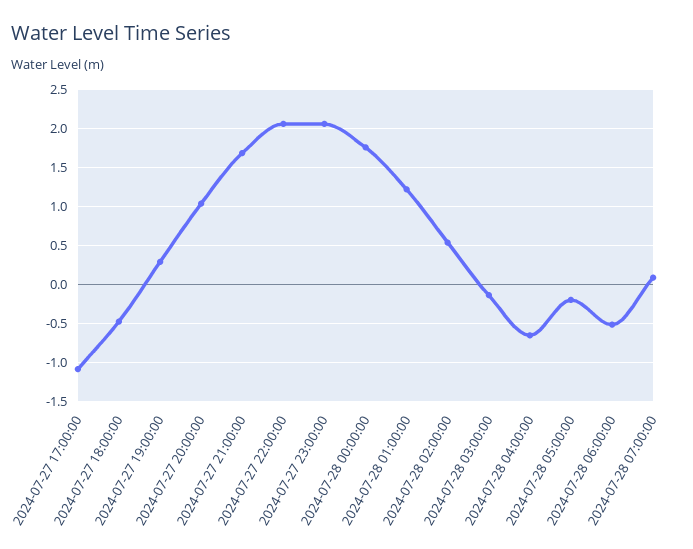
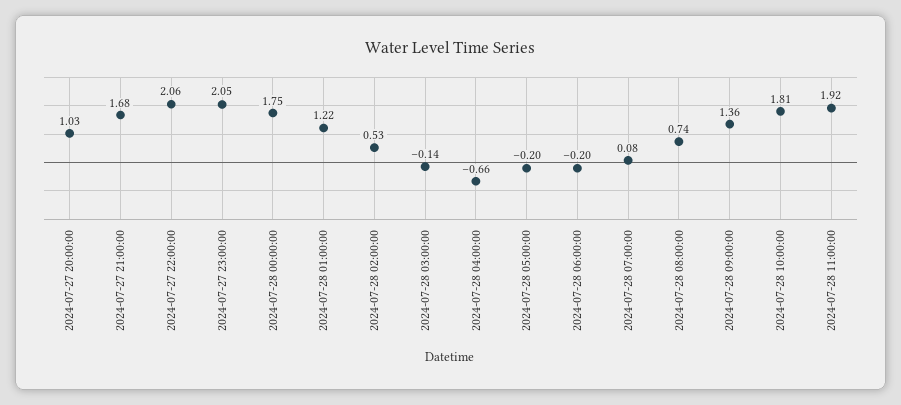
2024-07-27 17:00:00: -1.1 -> none
2024-07-27 18:00:00: -0.5 -> none
2024-07-27 19:00:00: 0.3 -> none
2024-07-28 06:00:00: -0.5 -> -0.2
2024-07-28 08:00:00: none -> 0.74
2024-07-28 09:00:00: none -> 1.36
2024-07-28 10:00:00: none -> 1.81
2024-07-28 11:00:00: none -> 1.92

